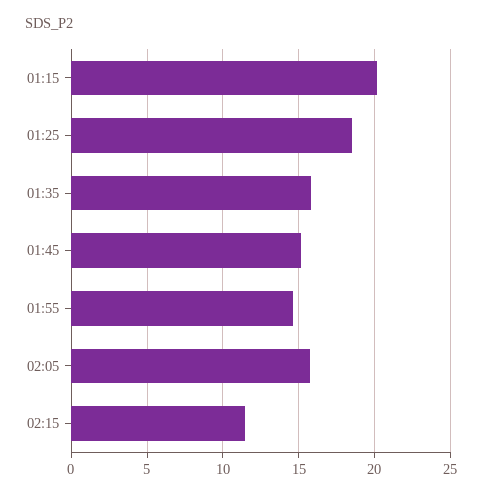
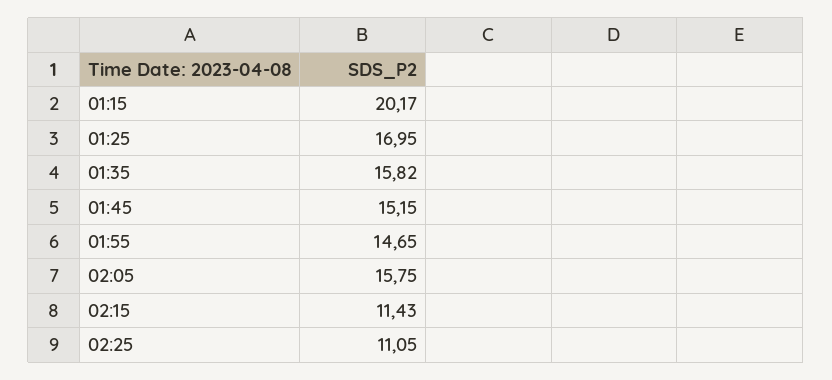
01:25: 18.5 -> 16.95
02:25: none -> 11.05

